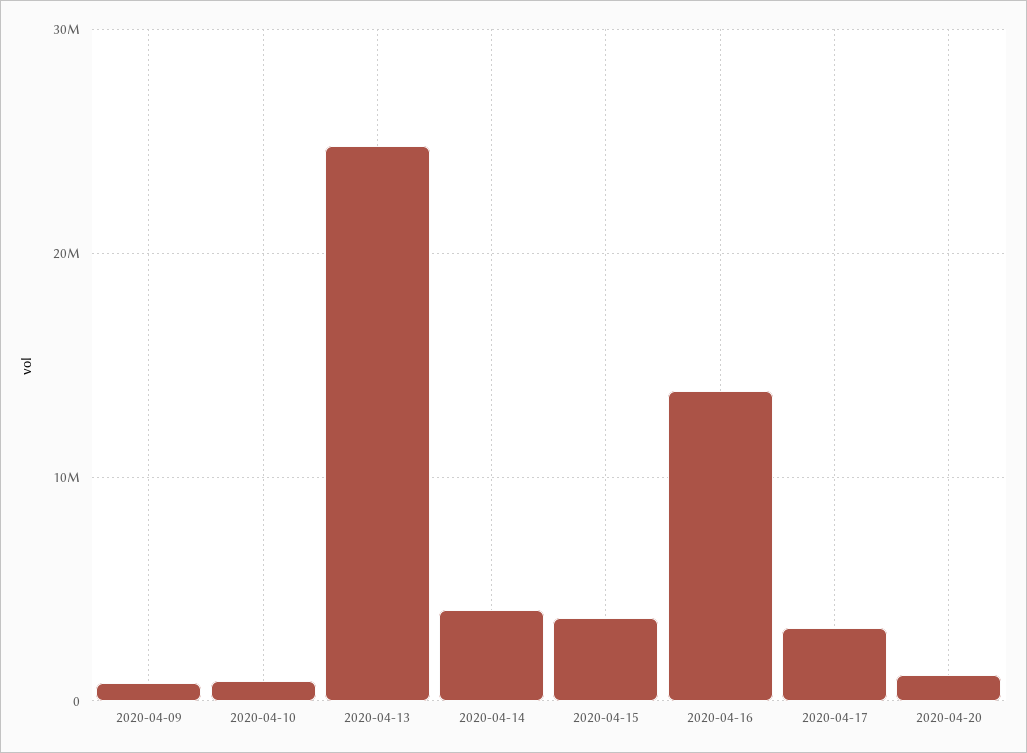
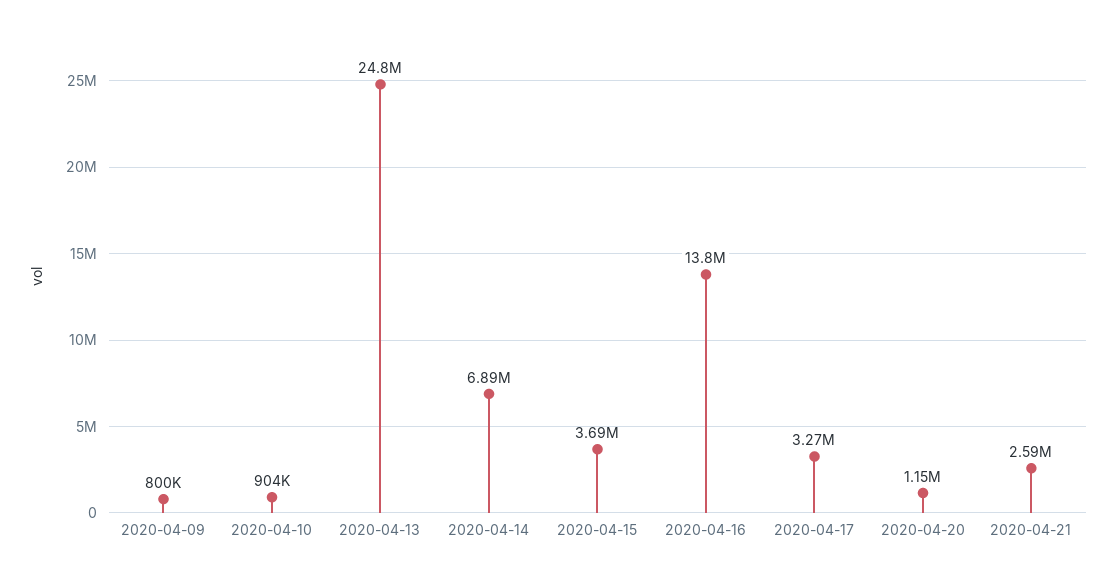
2020-04-14: 4000000 -> 6890000
2020-04-21: none -> 2590000

